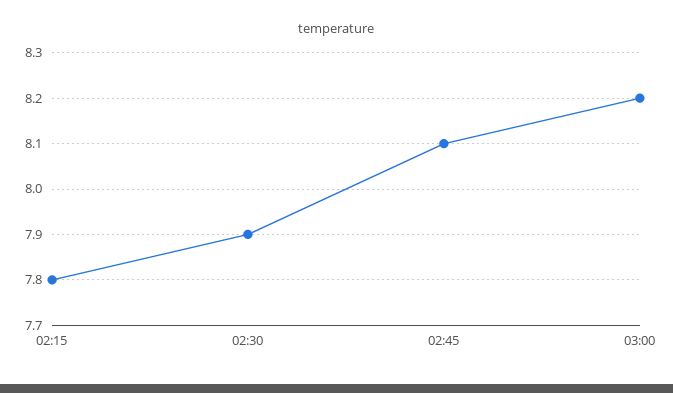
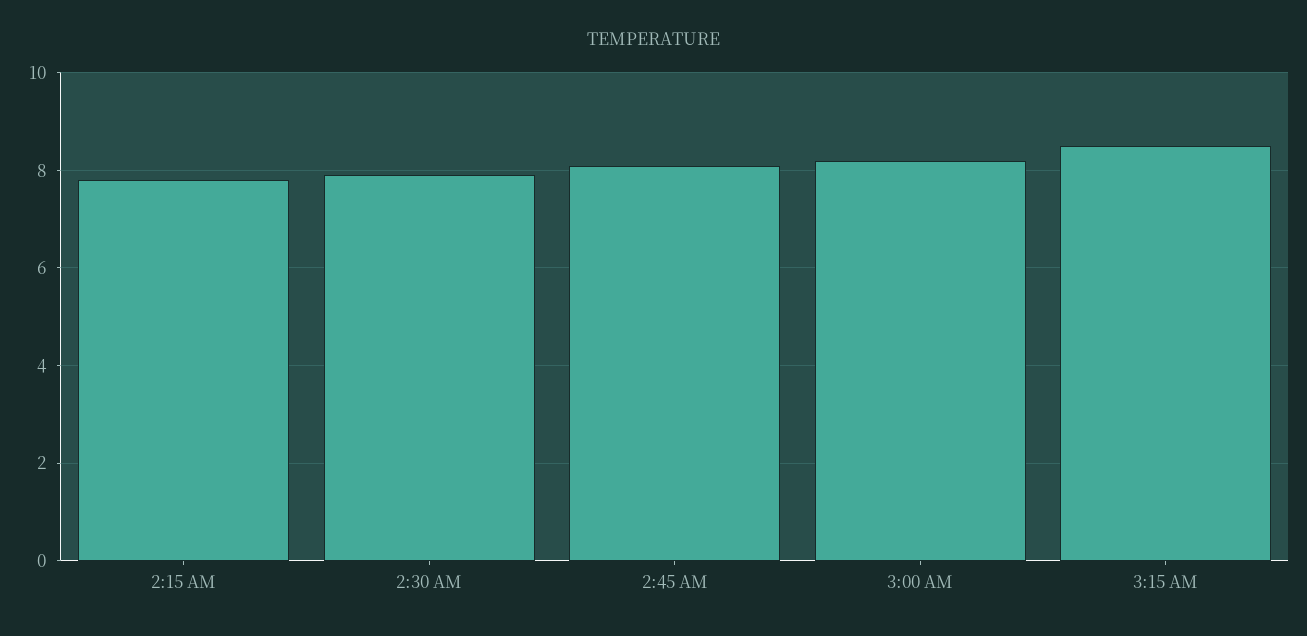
3:15 AM: none -> 8.5

